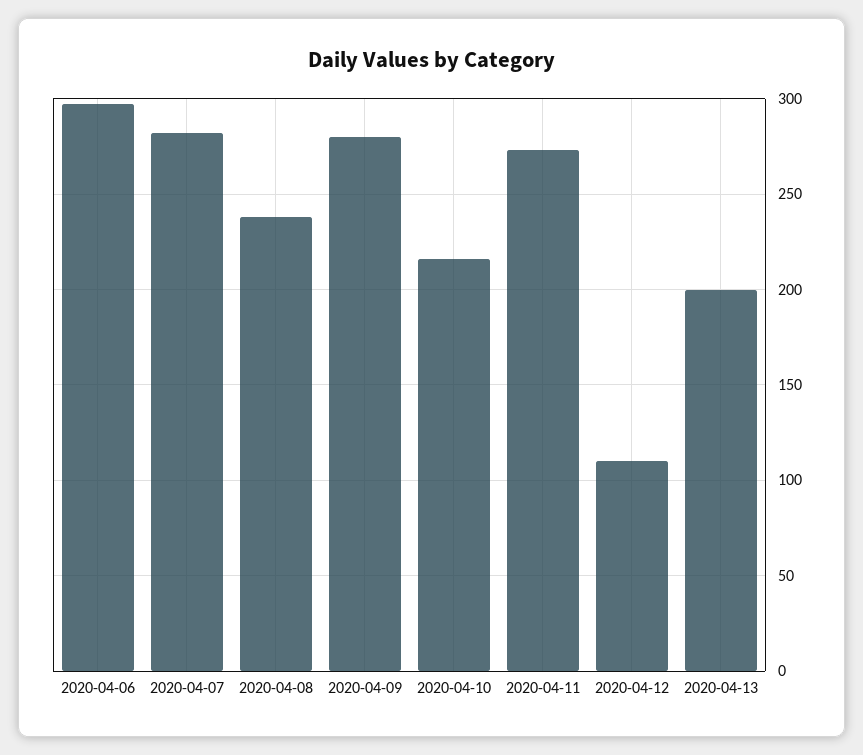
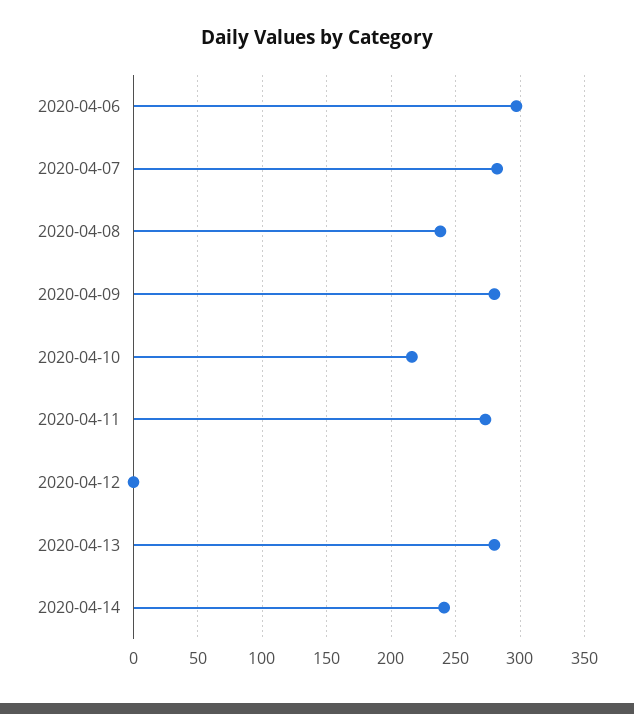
2020-04-12: 110 -> 0
2020-04-13: 200 -> 280
2020-04-14: none -> 240

